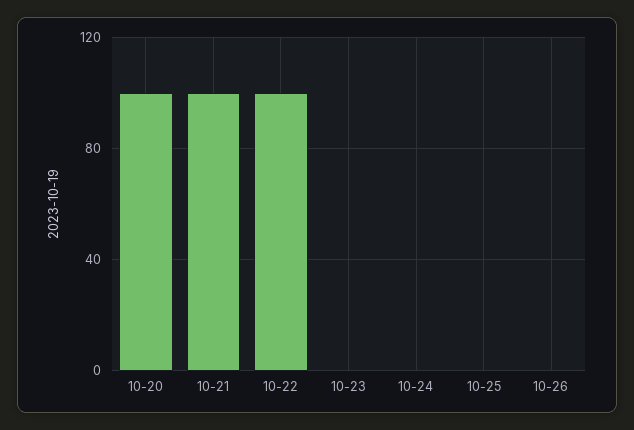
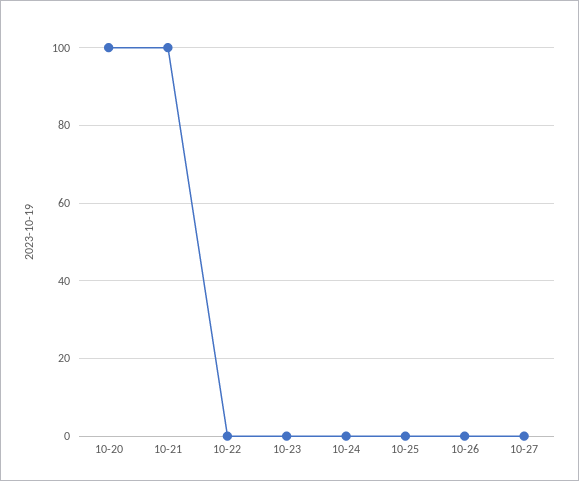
10-22: 100 -> 0
10-27: none -> 0

